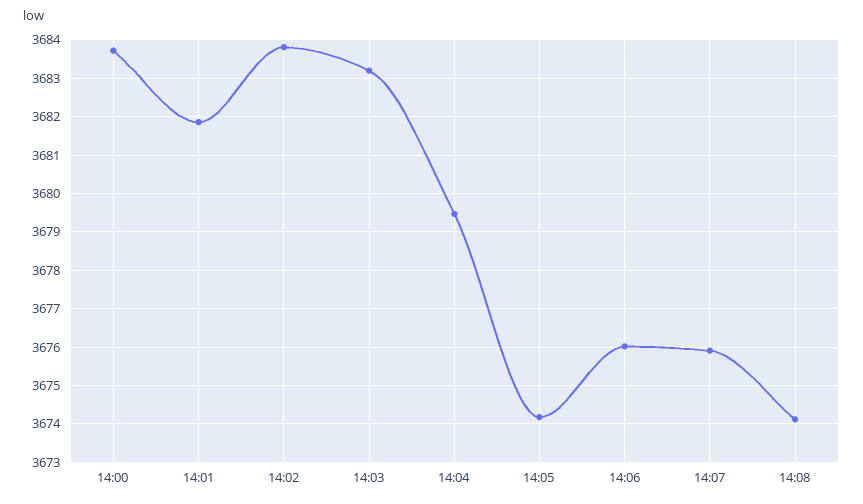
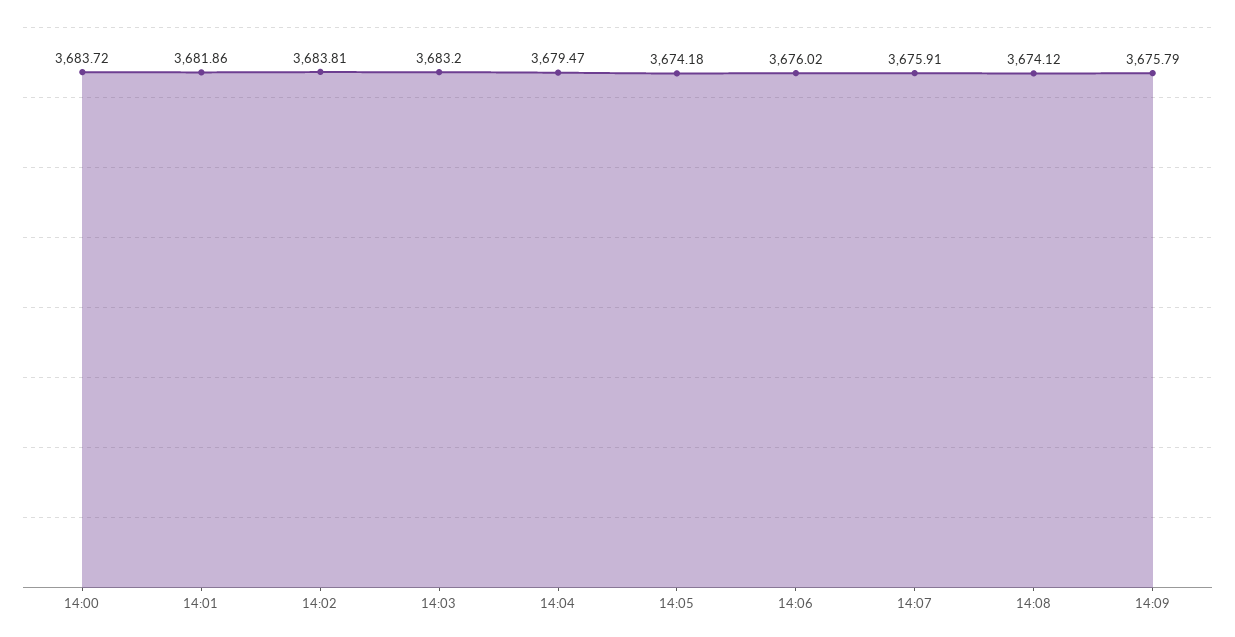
14:09: none -> 3675.79

